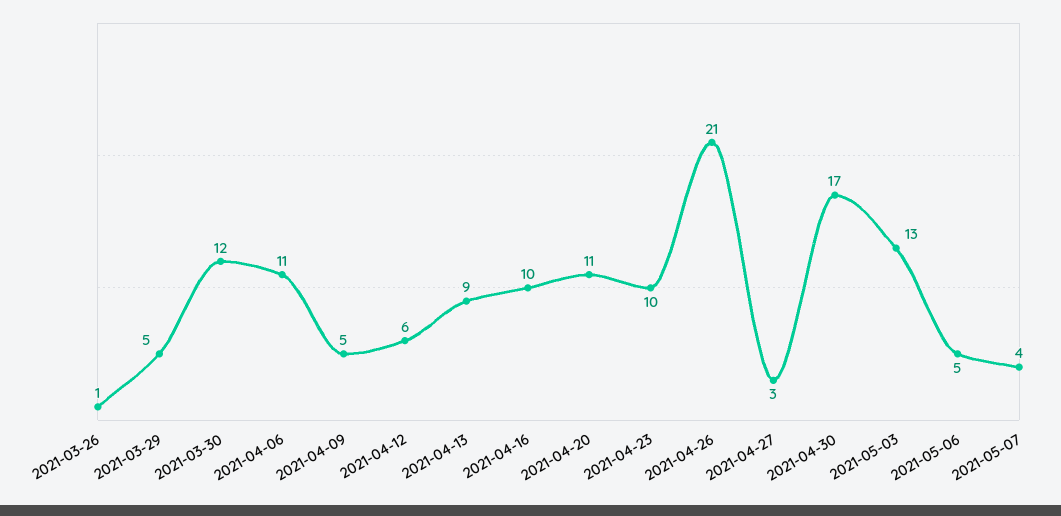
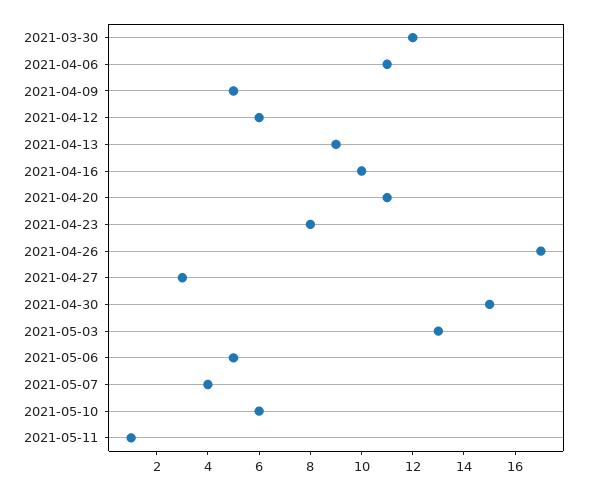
2021-03-26: 1 -> none
2021-03-29: 5 -> none
2021-04-23: 10 -> 8
2021-04-26: 21 -> 17
2021-04-30: 17 -> 15
2021-05-10: none -> 6
2021-05-11: none -> 1

